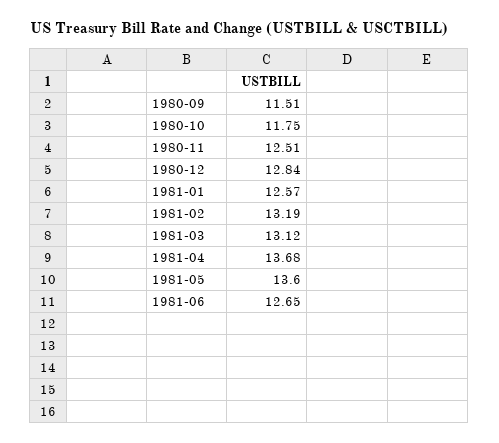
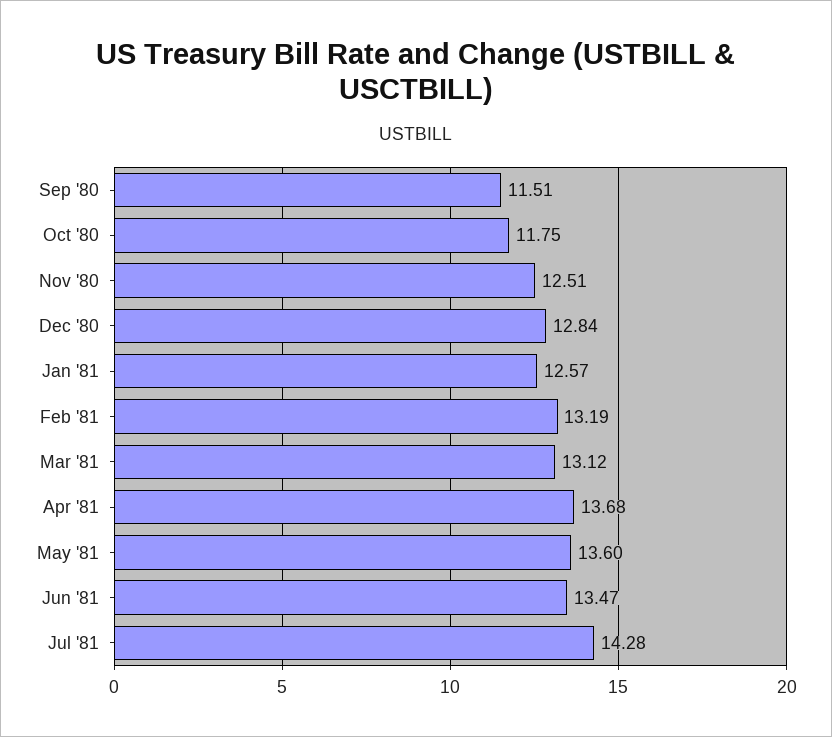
1981-06: 12.65 -> 13.47
Jul '81: none -> 14.28

